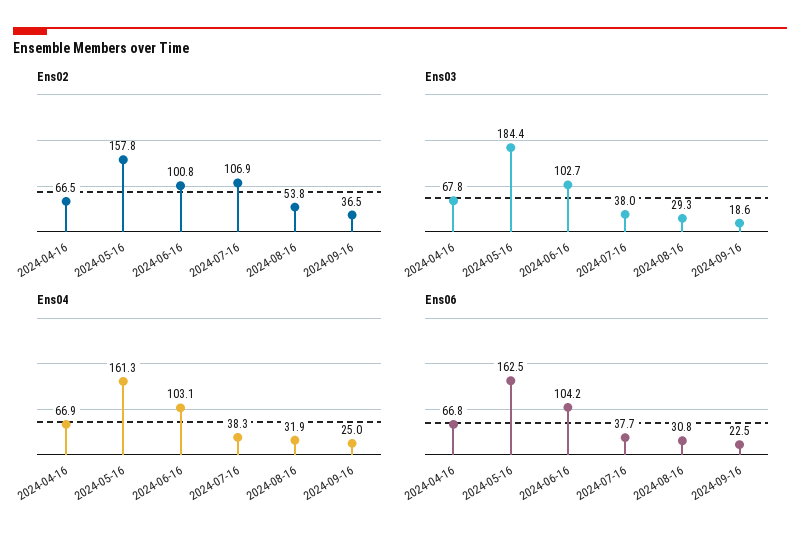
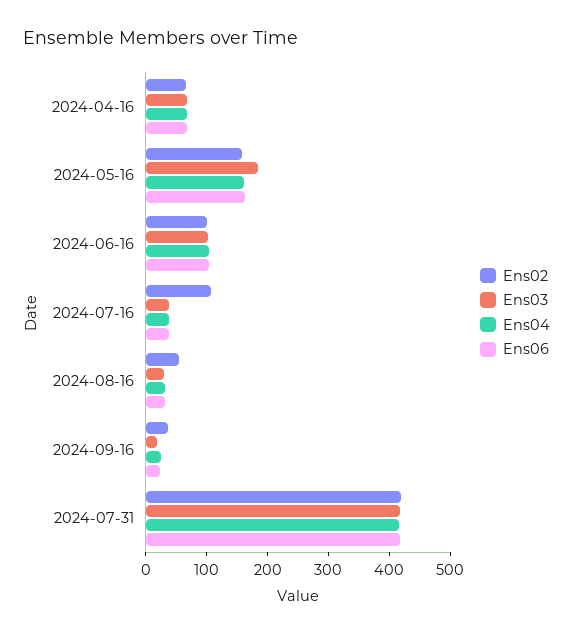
Ens02, 2024-07-31: none -> 420
Ens03, 2024-07-31: none -> 420
Ens04, 2024-07-31: none -> 420
Ens06, 2024-07-31: none -> 420

